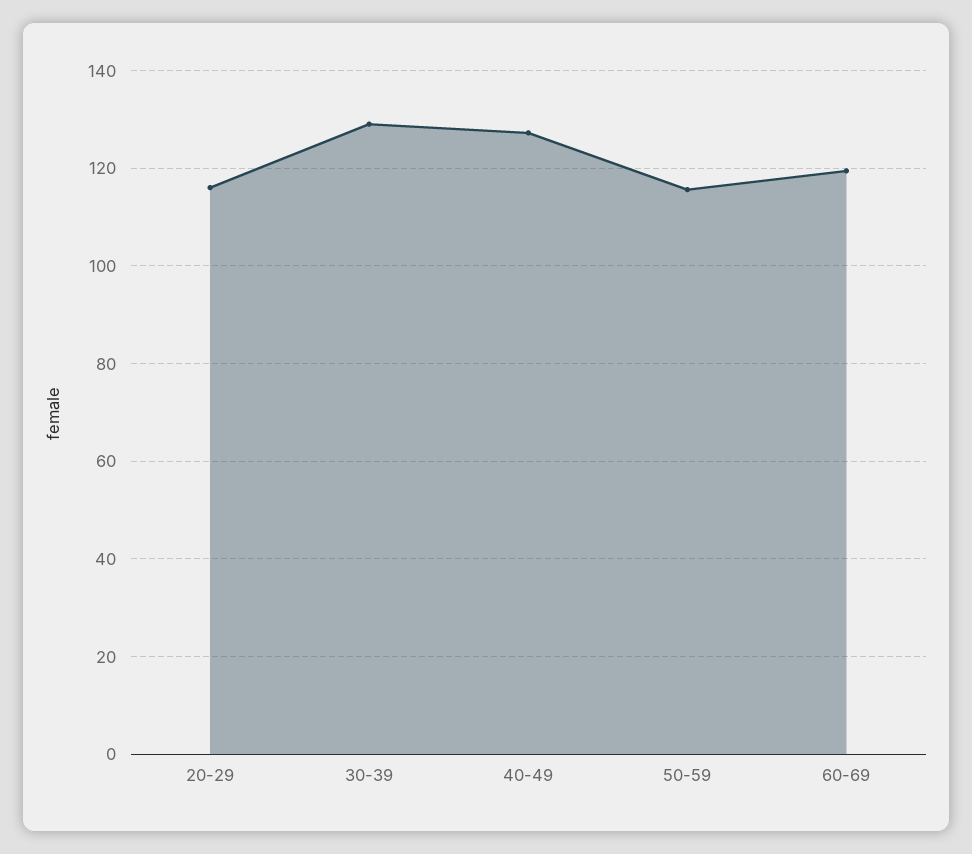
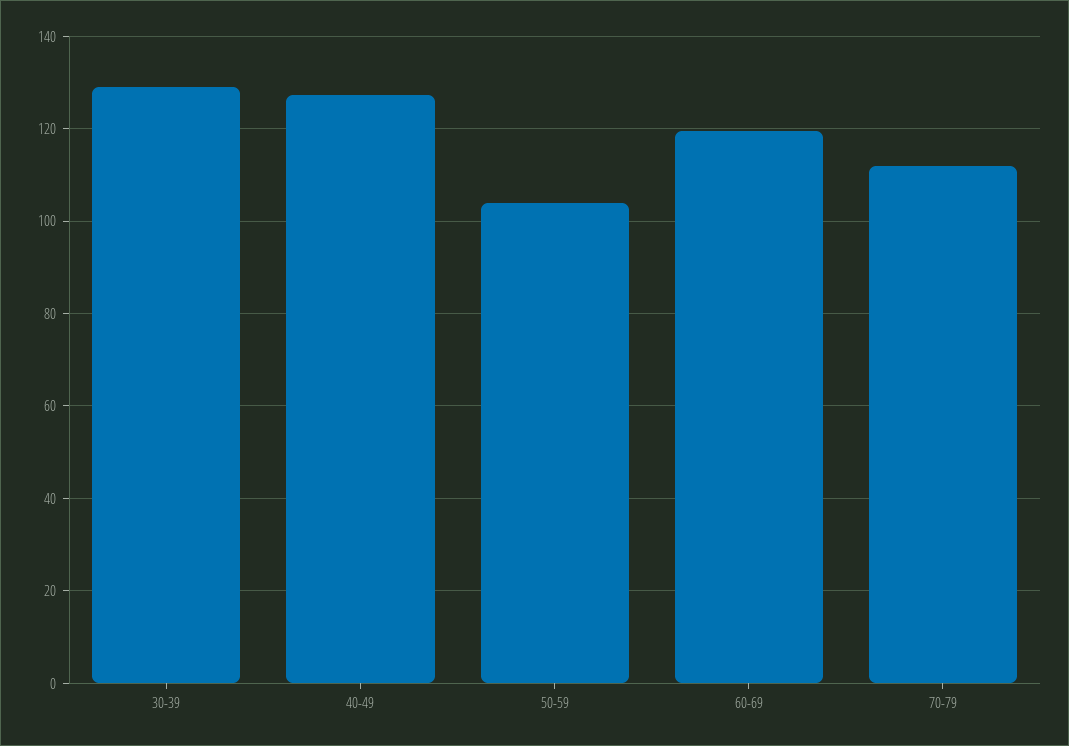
20-29: 116 -> none
50-59: 116 -> 104
70-79: none -> 112

